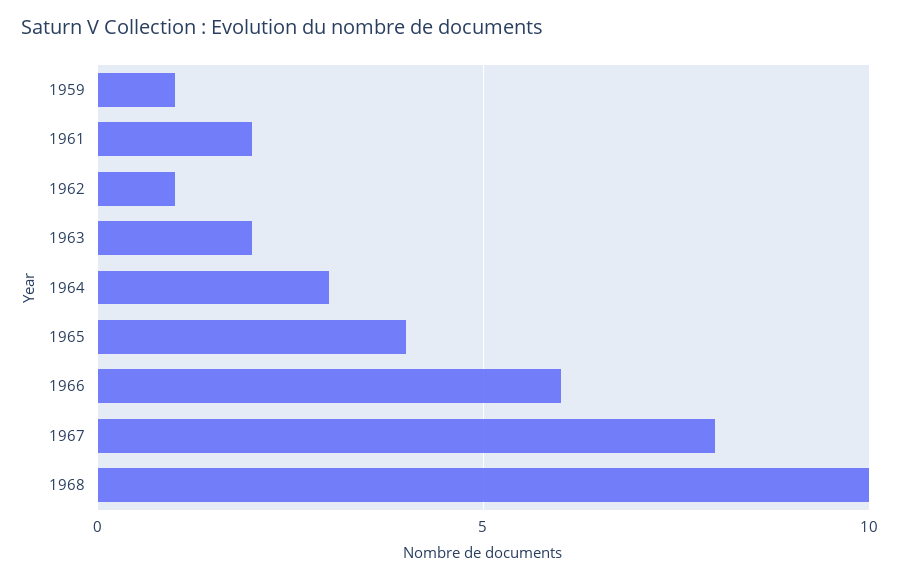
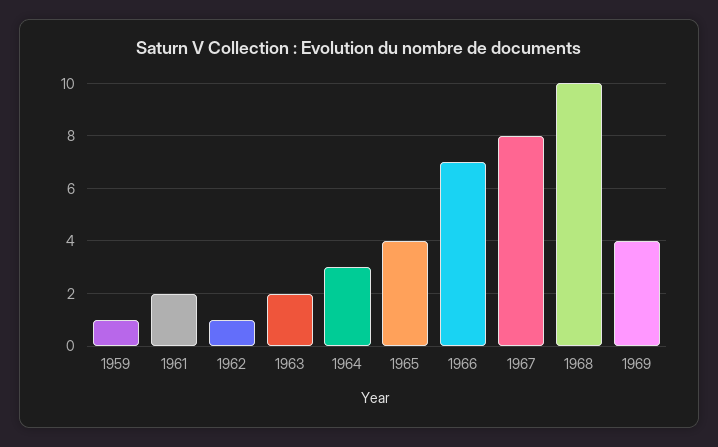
1966: 6 -> 7
1969: none -> 4

